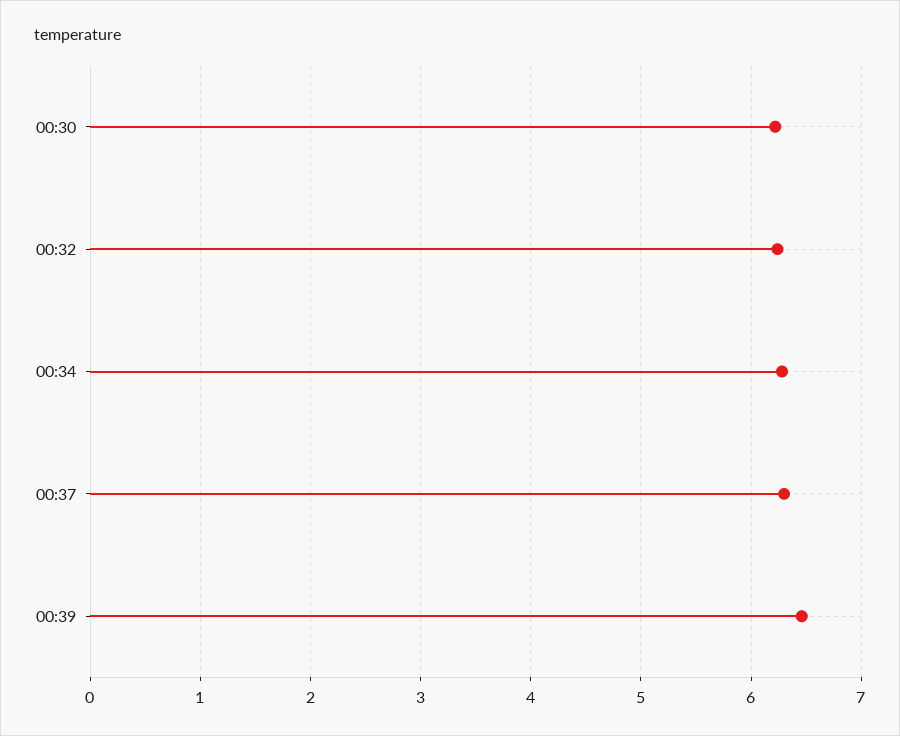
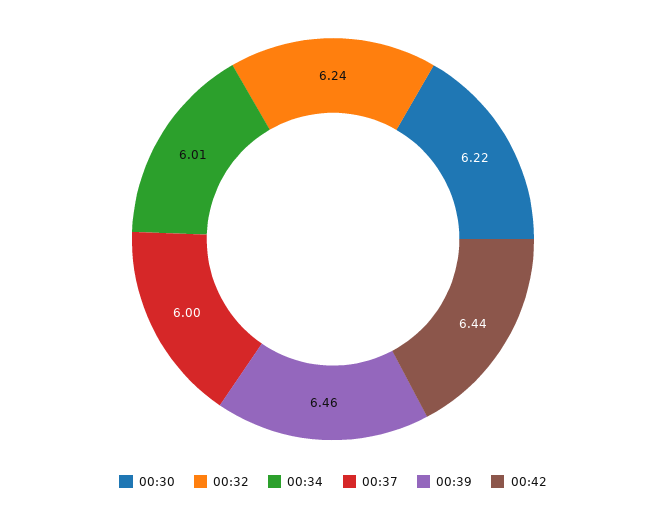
00:34: 6.3 -> 6.01
00:37: 6.3 -> 6
00:42: none -> 6.44

